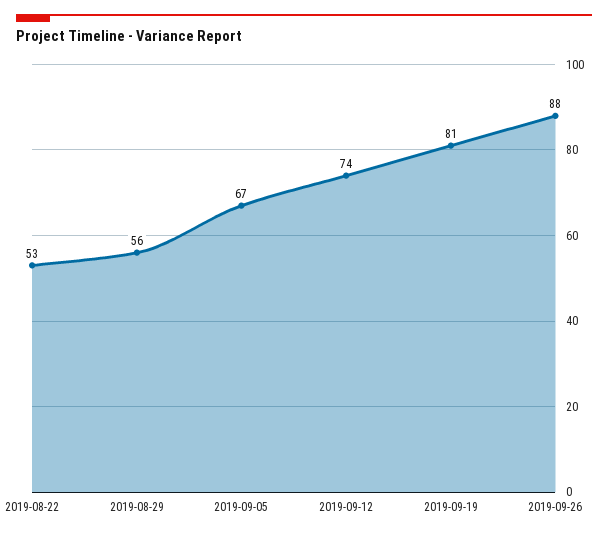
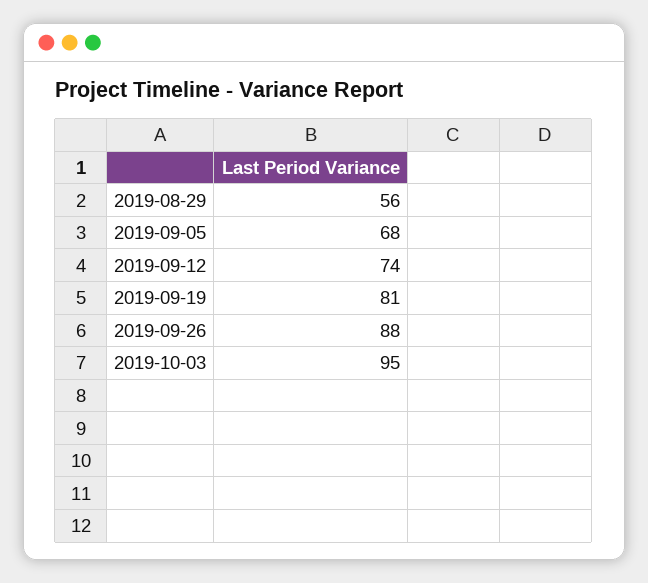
2019-08-22: 53 -> none
2019-09-05: 67 -> 68
2019-10-03: none -> 95

